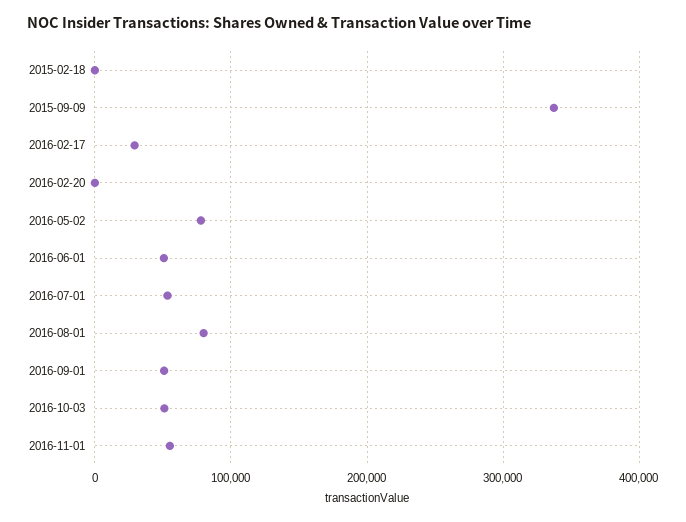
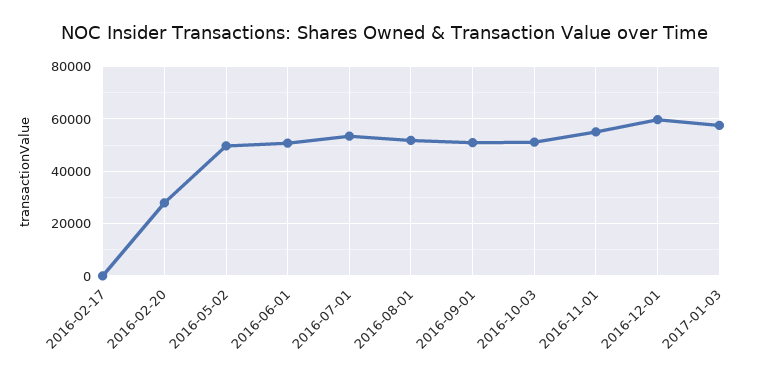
2015-02-18: 0 -> none
2015-09-09: 340000 -> none
2016-02-17: 30000 -> 0
2016-02-20: 0 -> 27500
2016-05-02: 80000 -> 50000
2016-08-01: 80000 -> 52500
2016-12-01: none -> 60000
2017-01-03: none -> 57500

